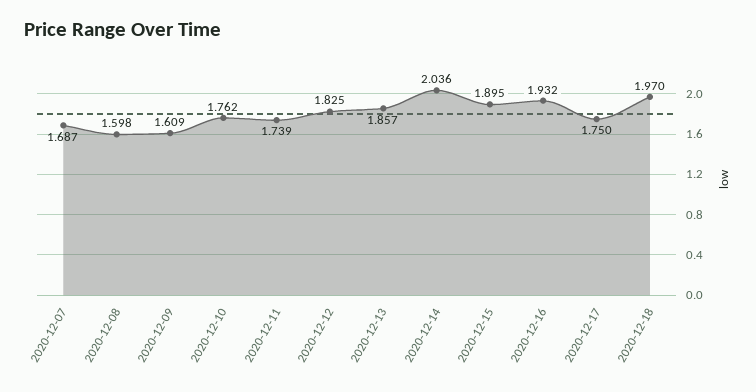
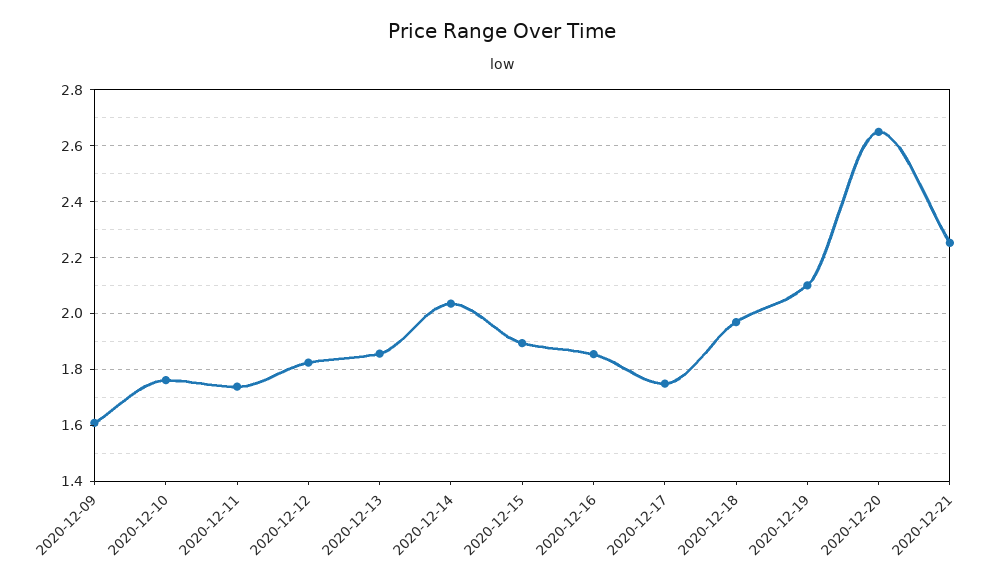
2020-12-07: 1.687 -> none
2020-12-08: 1.598 -> none
2020-12-16: 1.932 -> 1.85
2020-12-19: none -> 2.1
2020-12-20: none -> 2.65
2020-12-21: none -> 2.25

